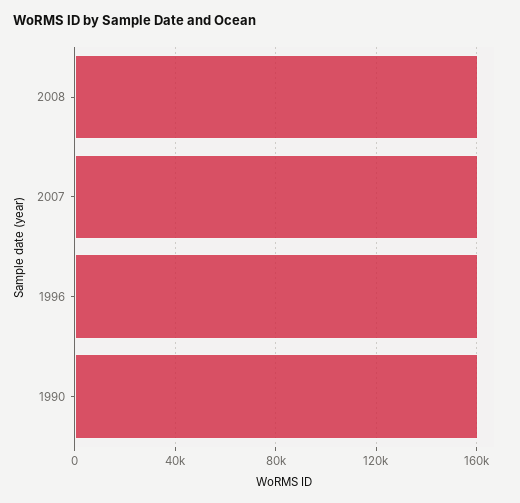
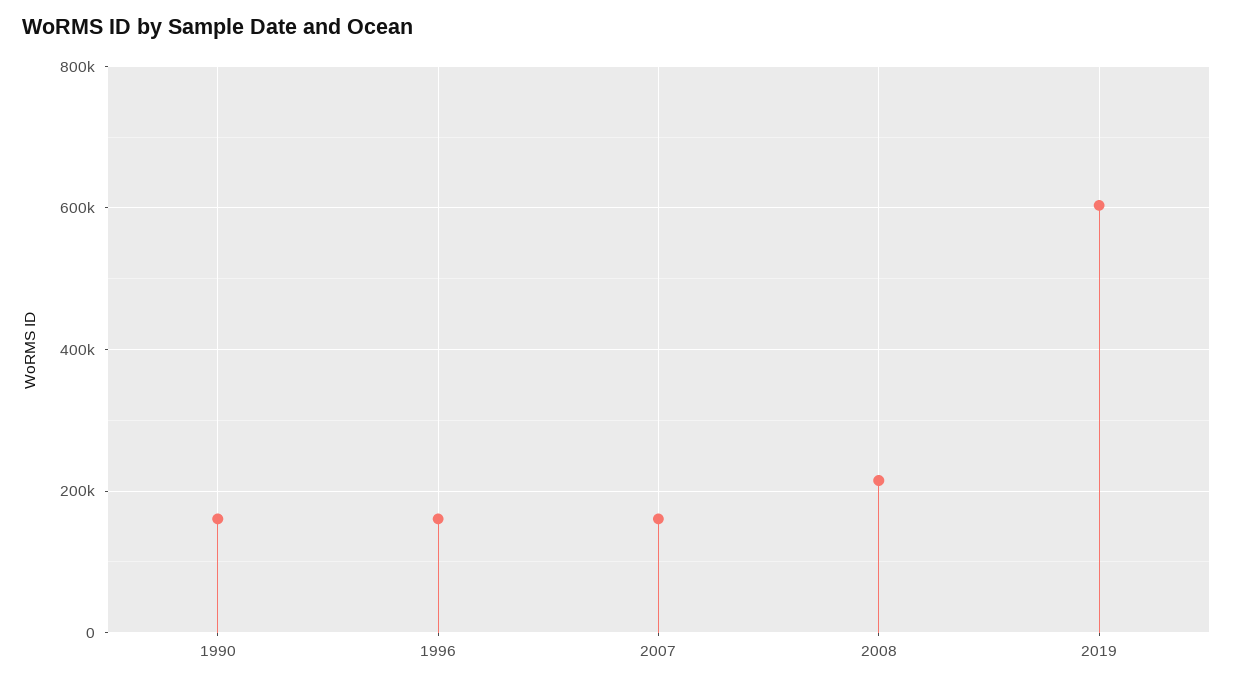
2008: 160000 -> 220000
2019: none -> 600000

